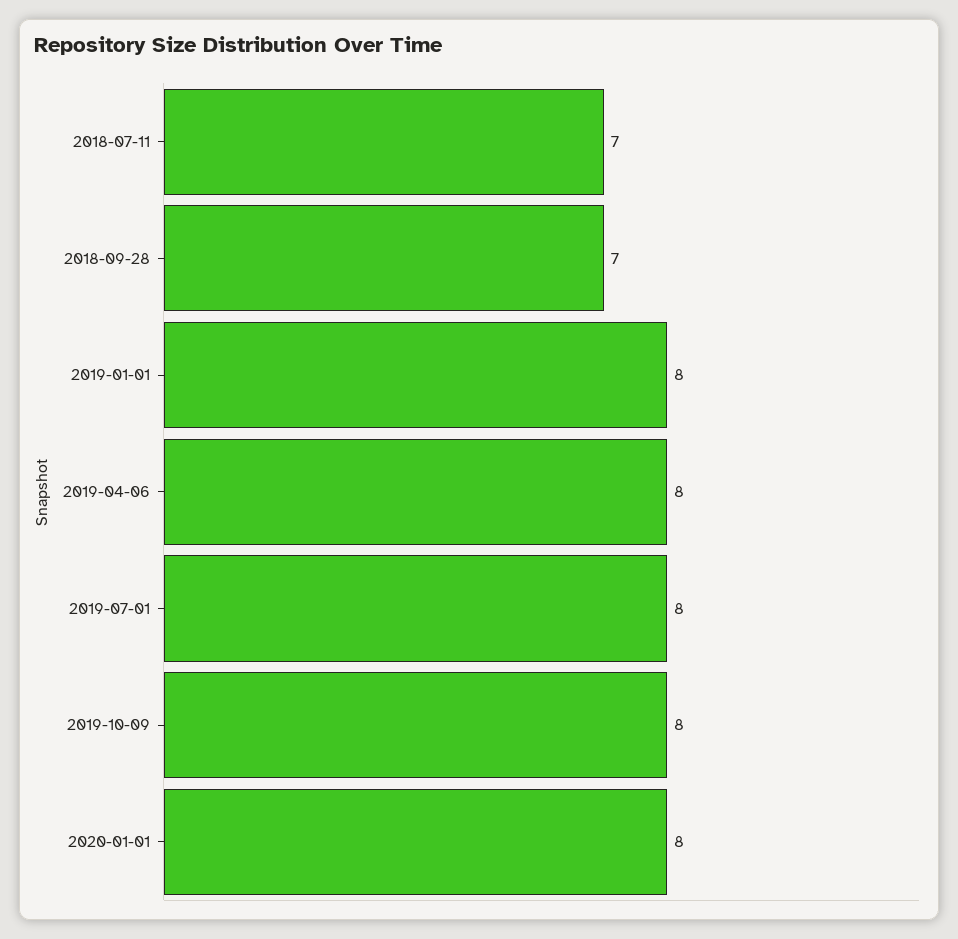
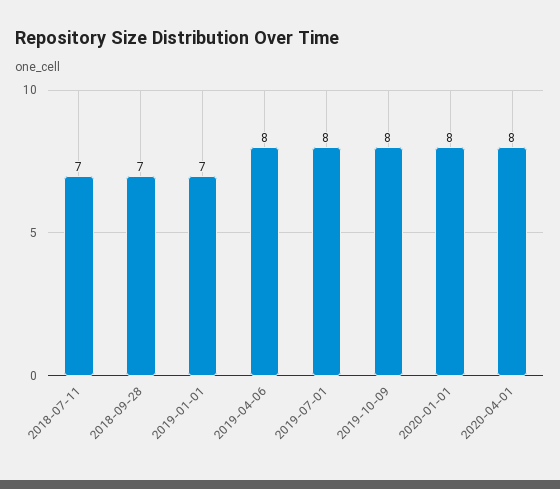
2019-01-01: 8 -> 7
2020-04-01: none -> 8

